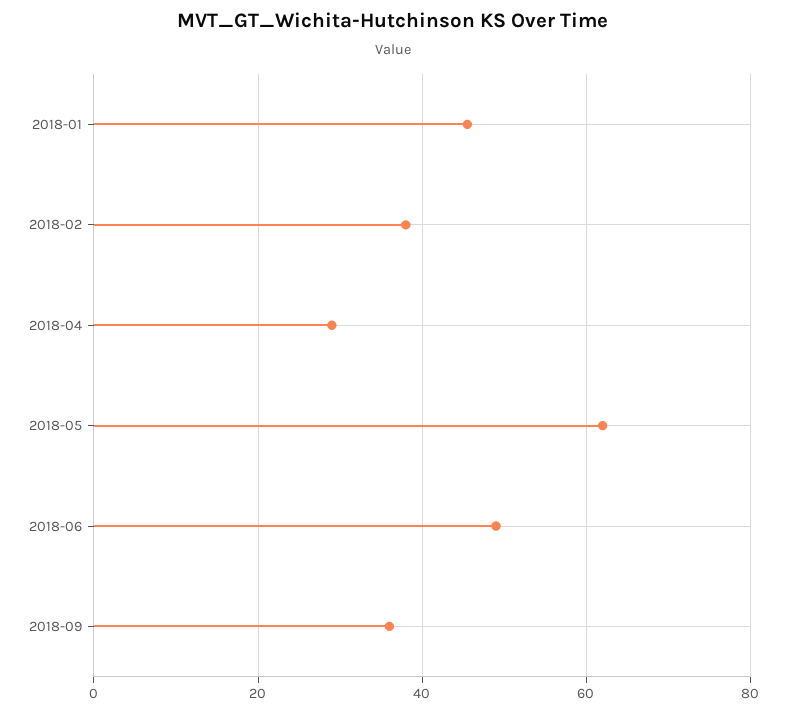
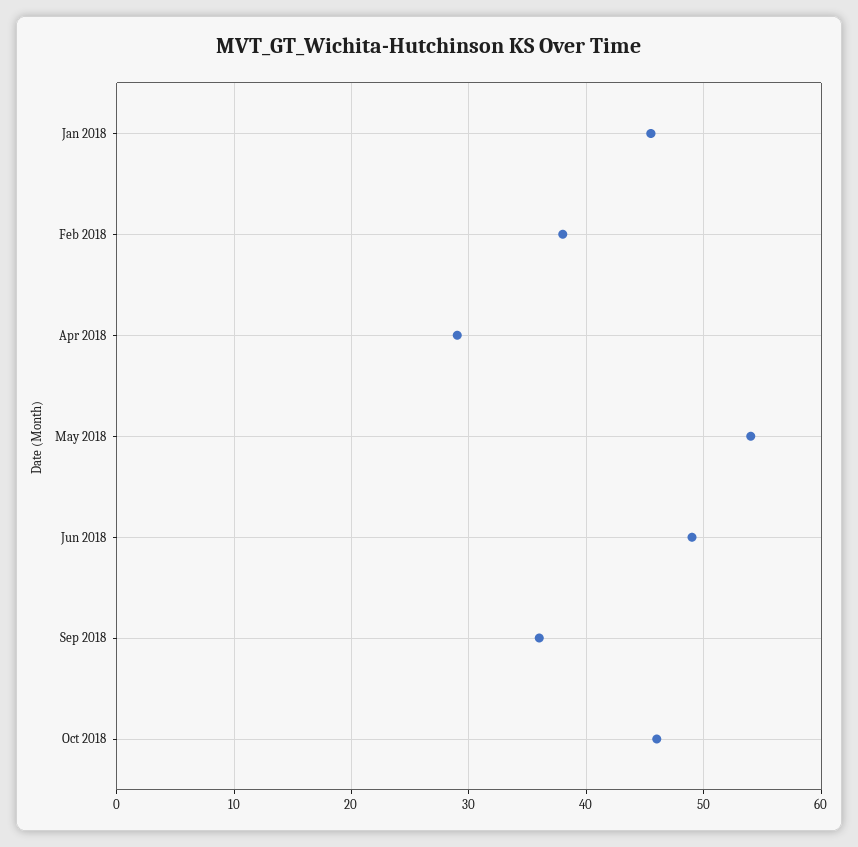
2018-05: 62 -> 54
Oct 2018: none -> 46

